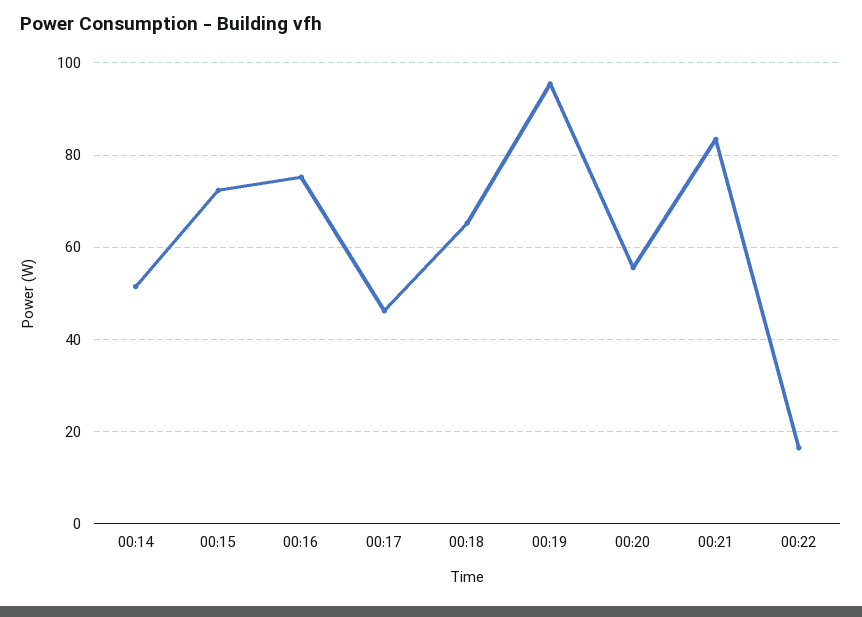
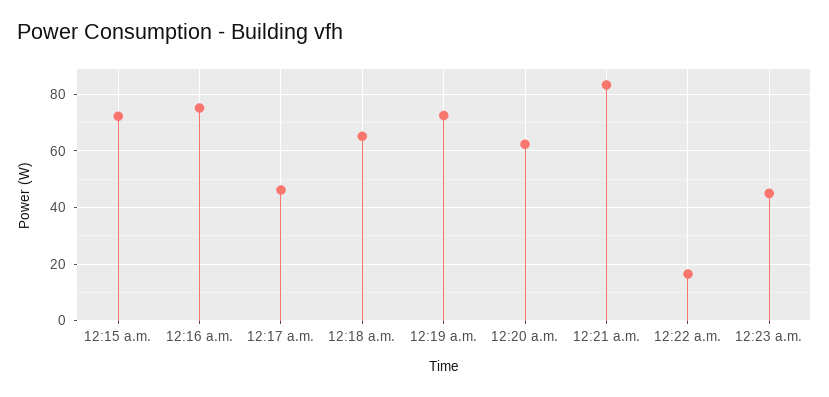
00:14: 52 -> none
00:19: 96 -> 72.5
00:20: 56 -> 62.5
12:23 a.m.: none -> 45

